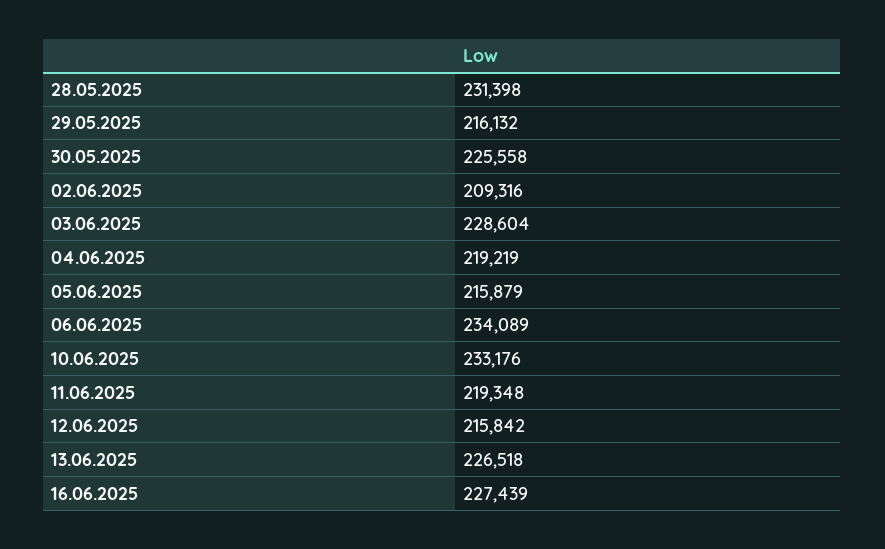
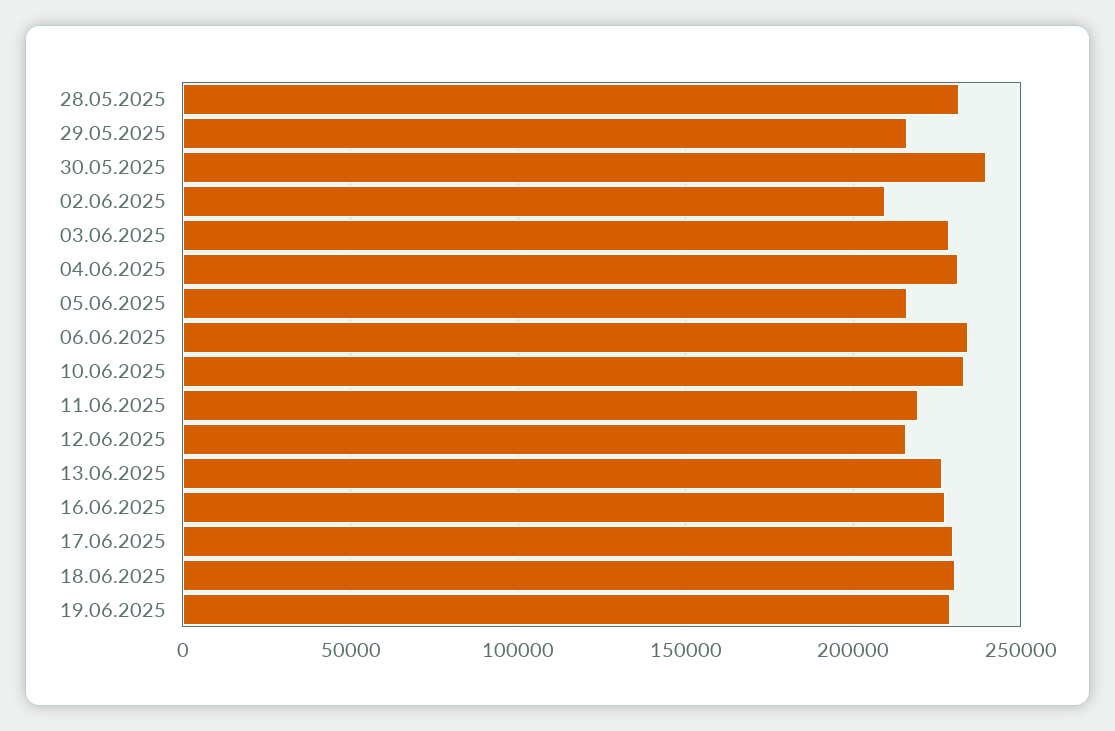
30.05.2025: 225558 -> 240000
04.06.2025: 219219 -> 230000
17.06.2025: none -> 230000
18.06.2025: none -> 230000
19.06.2025: none -> 230000

